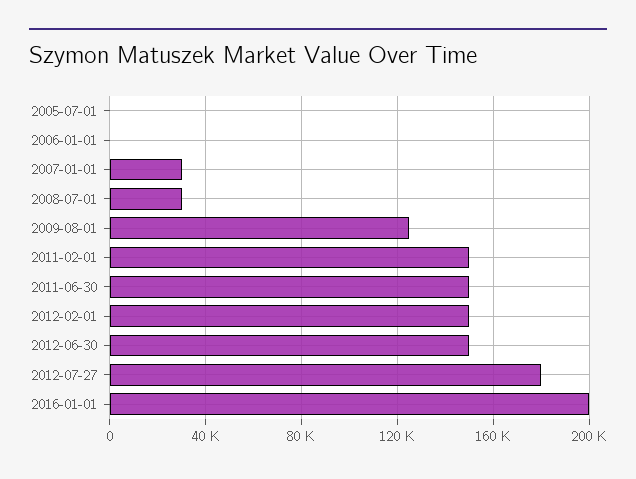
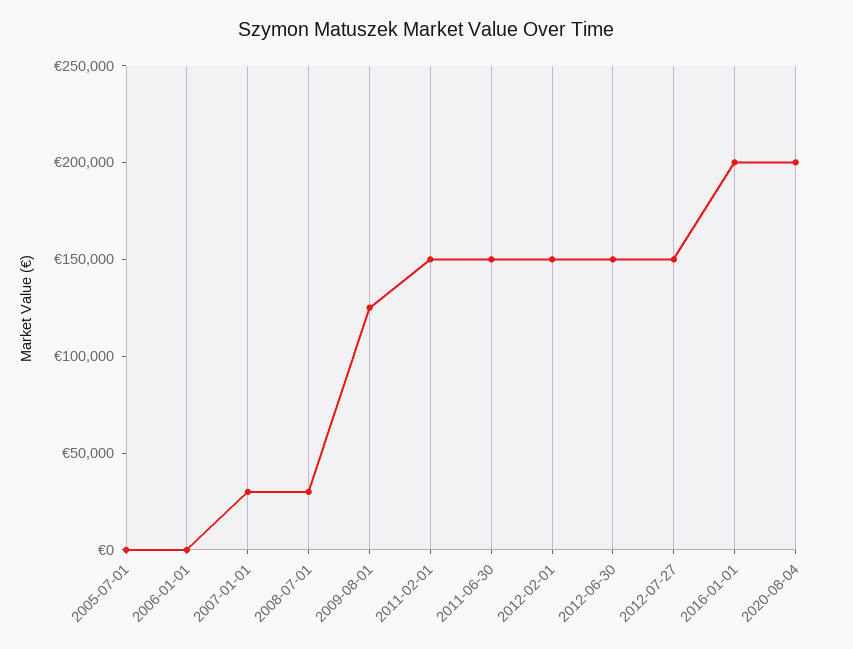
2012-07-27: 180000 -> 150000
2020-08-04: none -> 200000

